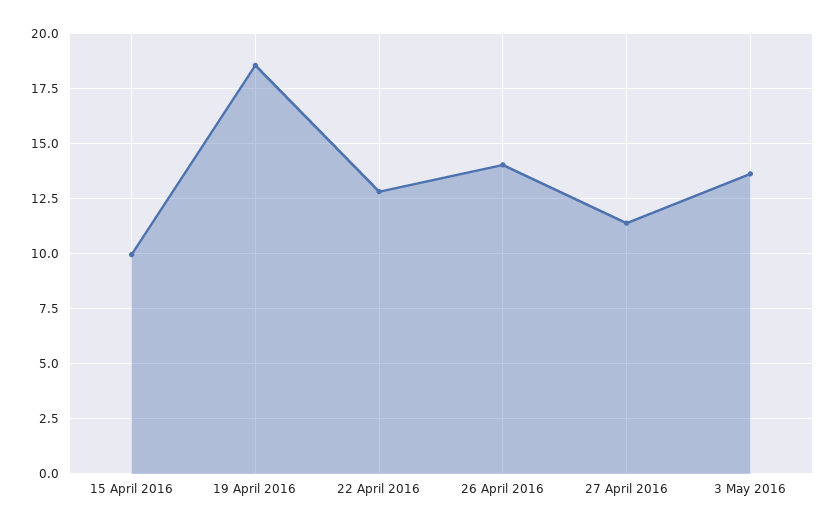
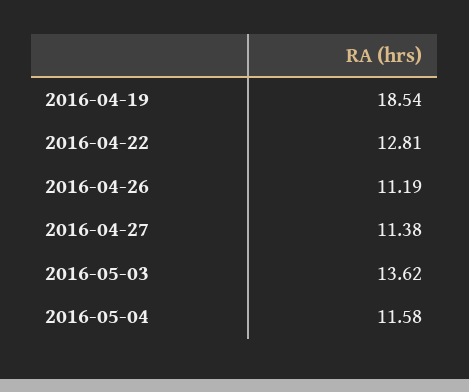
15 April 2016: 10 -> none
26 April 2016: 14 -> 11.19
2016-05-04: none -> 11.58

